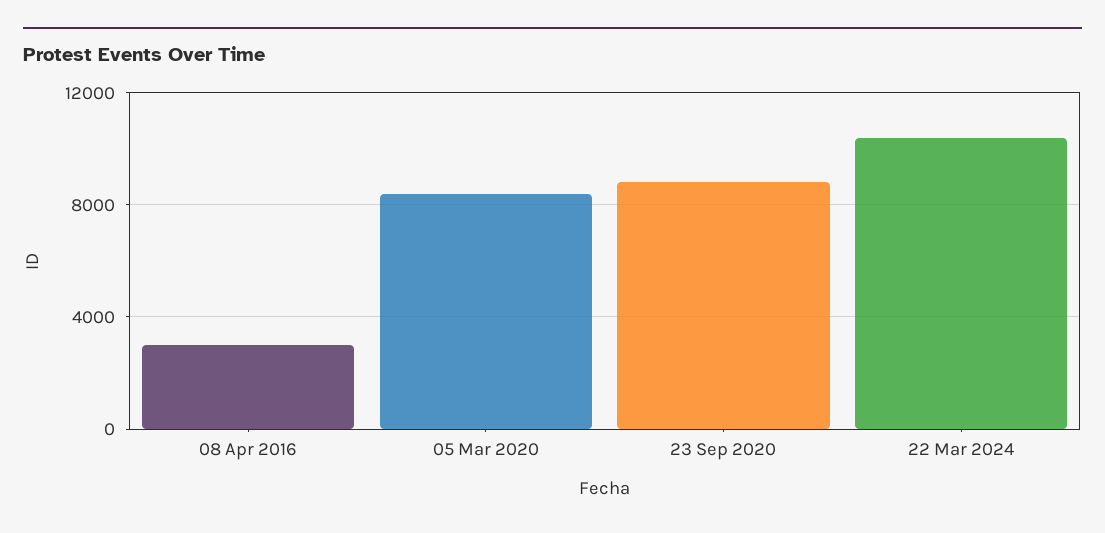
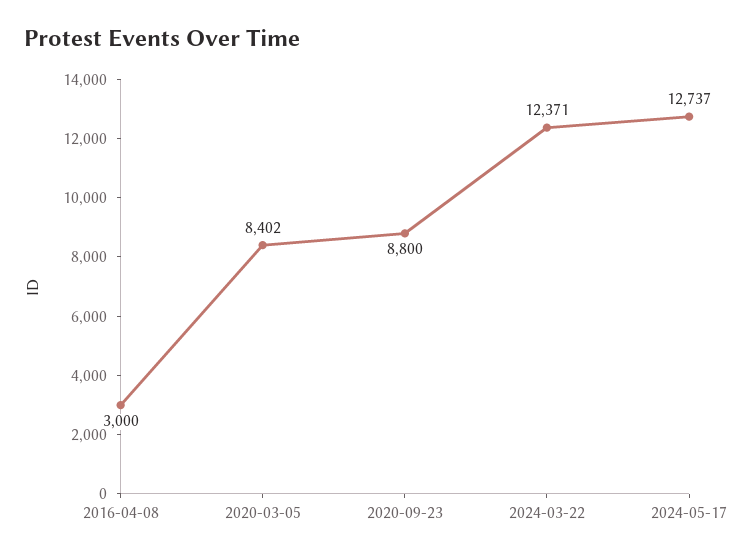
22 Mar 2024: 10500 -> 12371
2024-05-17: none -> 12737

